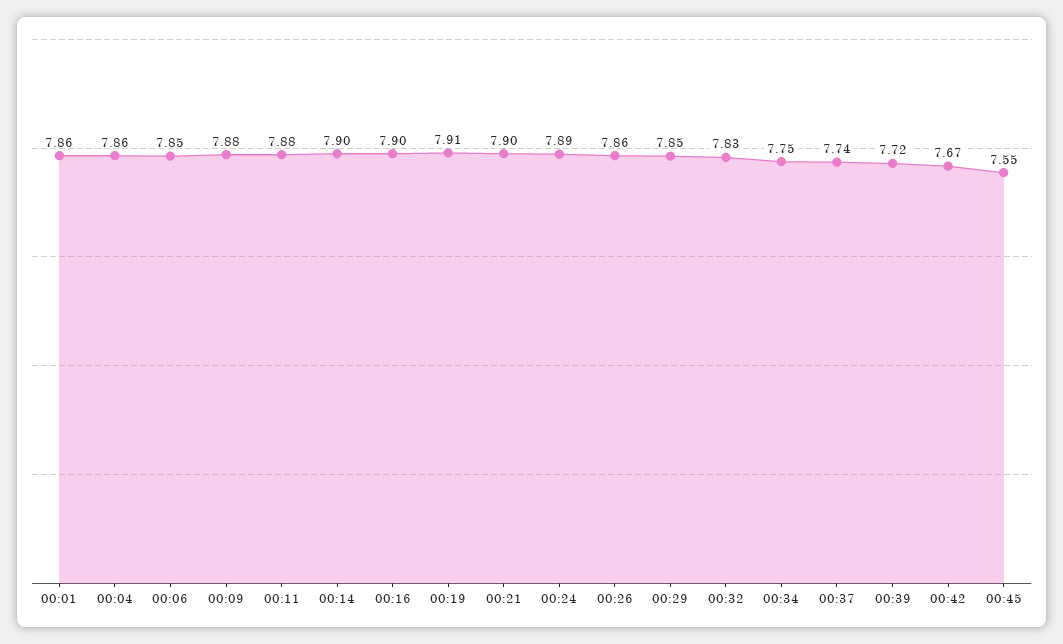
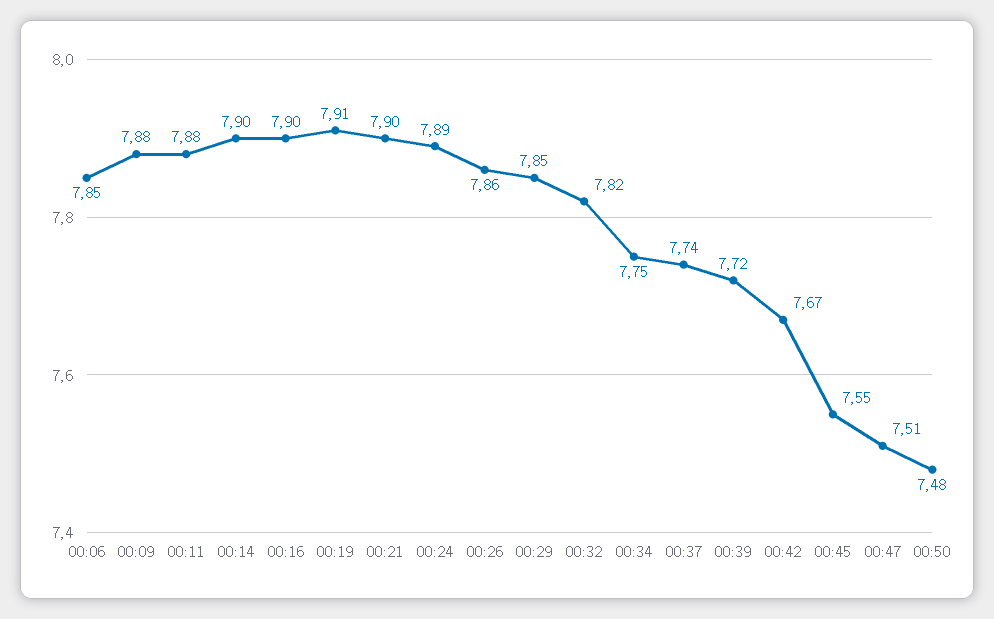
00:01: 7.86 -> none
00:04: 7.86 -> none
00:32: 7.83 -> 7.82
00:47: none -> 7.51
00:50: none -> 7.48

